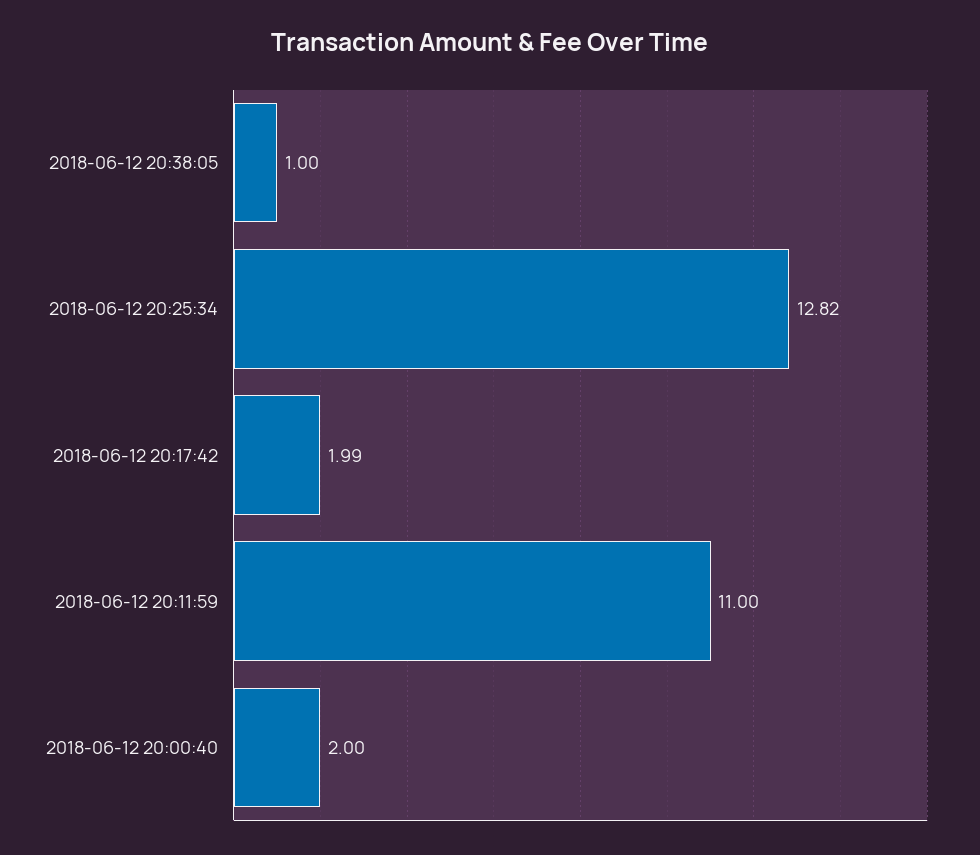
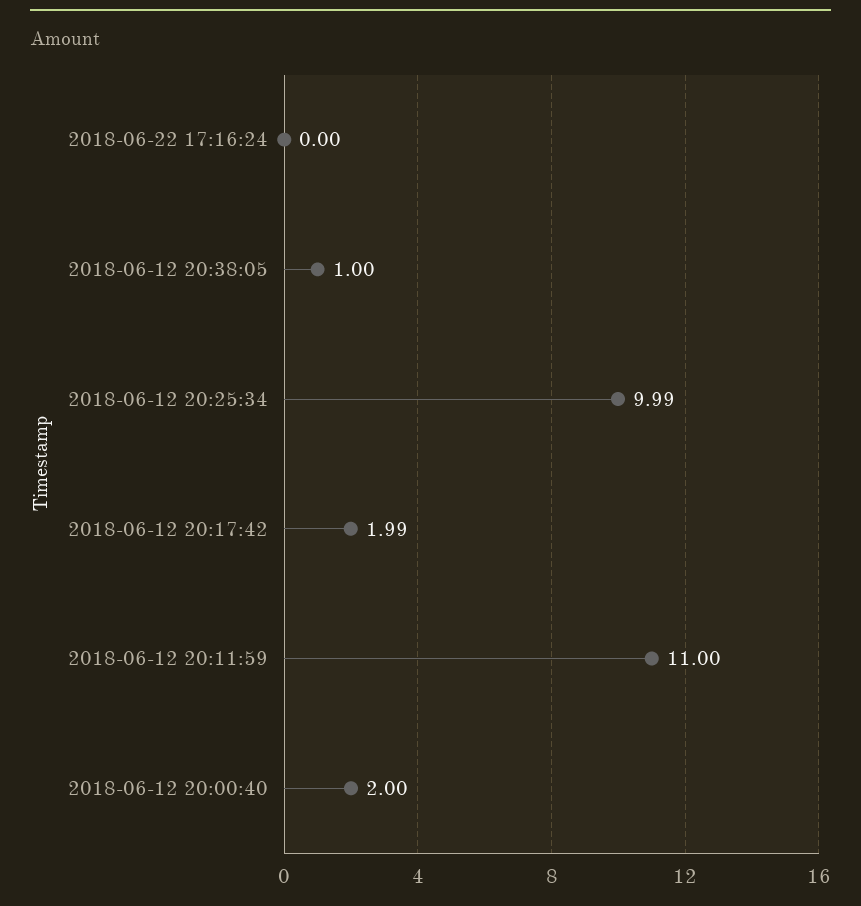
2018-06-12 20:25:34: 12.82 -> 9.99
2018-06-22 17:16:24: none -> 0

